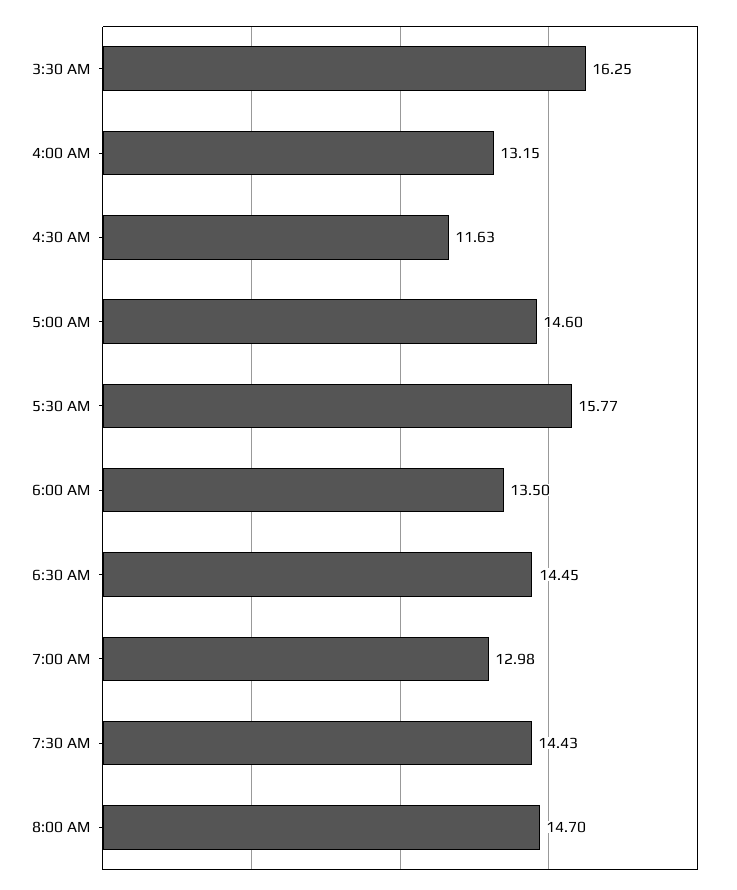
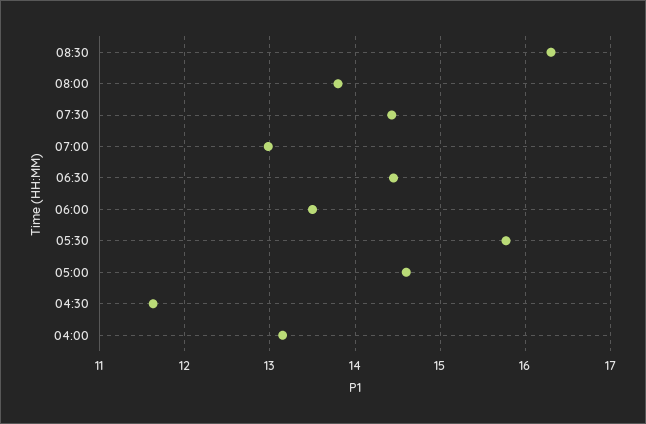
3:30 AM: 16.25 -> none
8:00 AM: 14.7 -> 13.8
08:30: none -> 16.3

